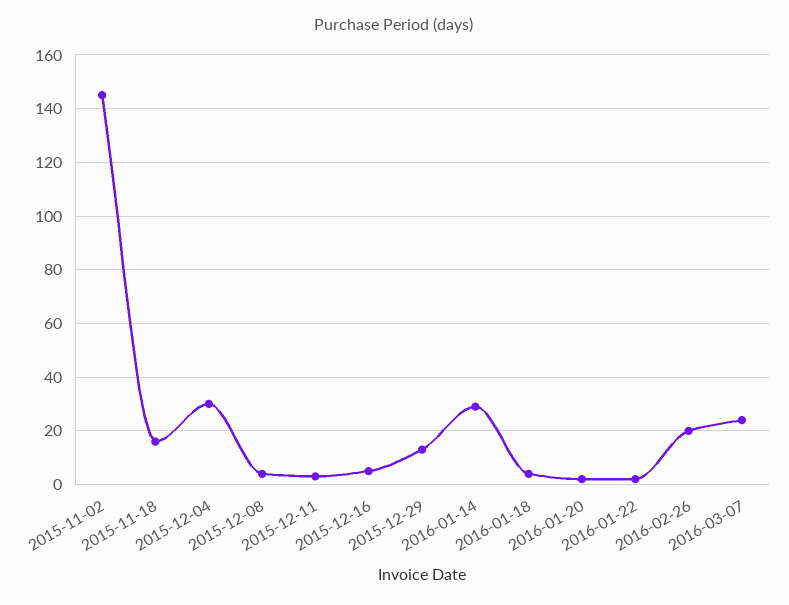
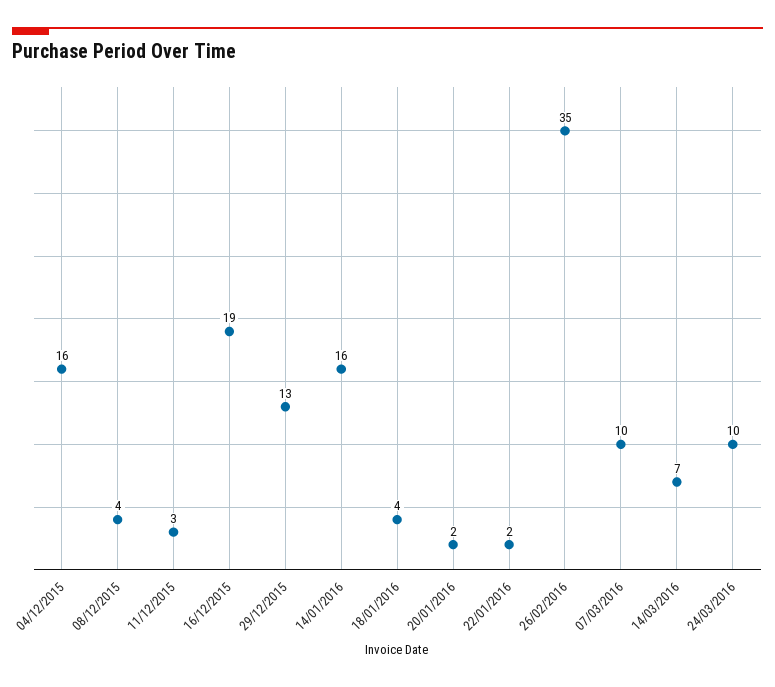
2015-11-02: 145 -> none
2015-11-18: 15 -> none
2015-12-04: 30 -> 16
2015-12-16: 5 -> 19
2016-01-14: 30 -> 16
2016-02-26: 20 -> 35
2016-03-07: 25 -> 10
14/03/2016: none -> 7
24/03/2016: none -> 10

